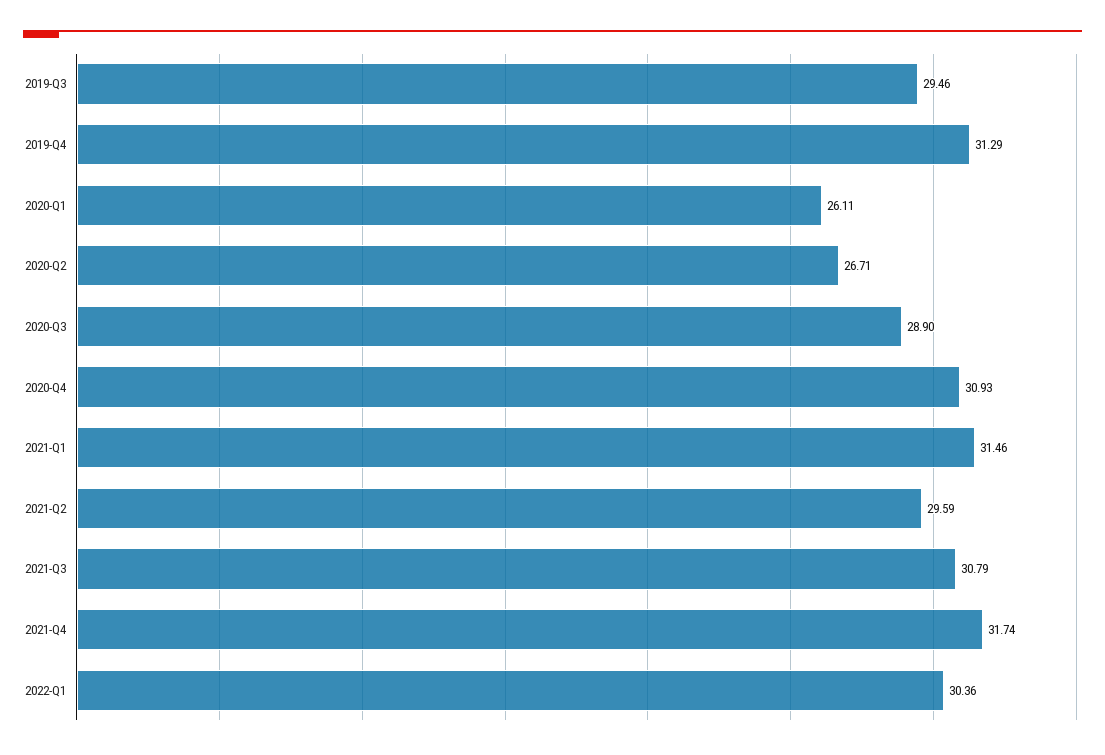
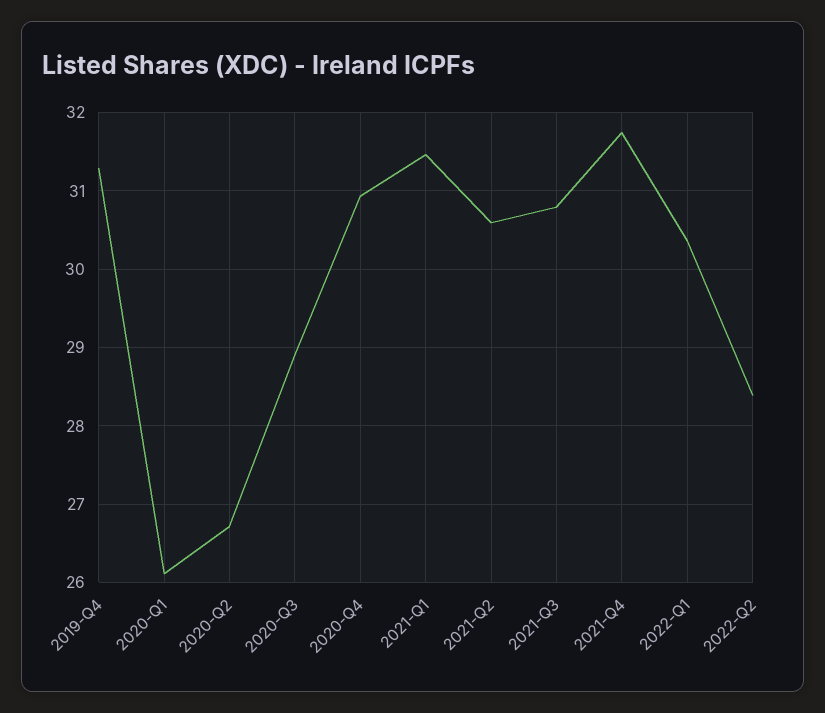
2019-Q3: 29.46 -> none
2021-Q2: 29.59 -> 30.6
2022-Q2: none -> 28.4

